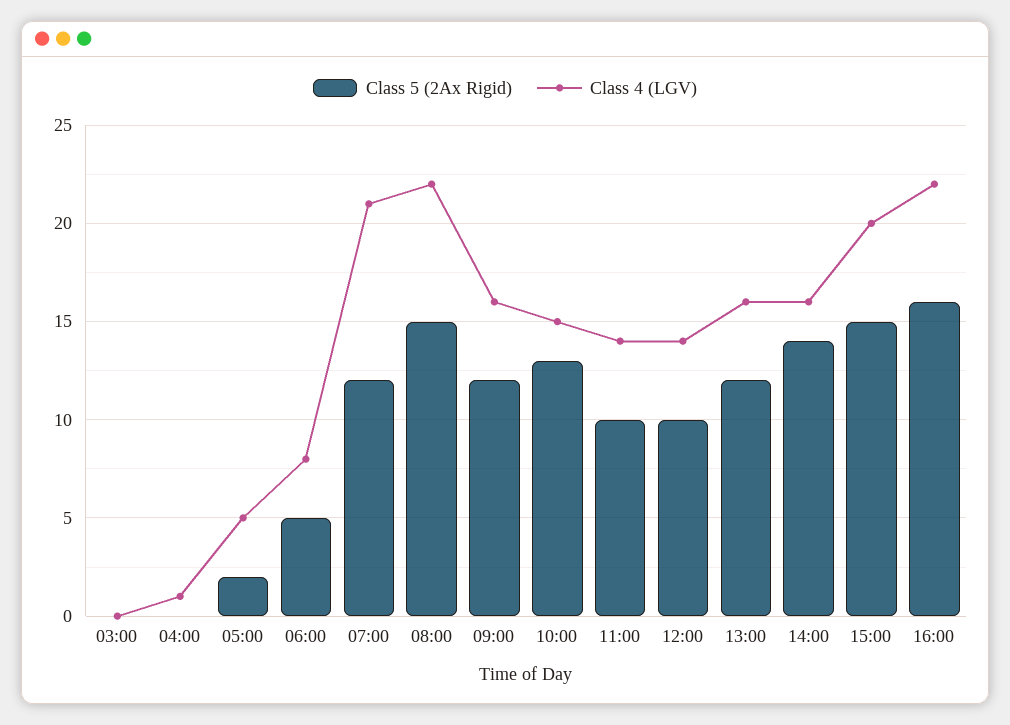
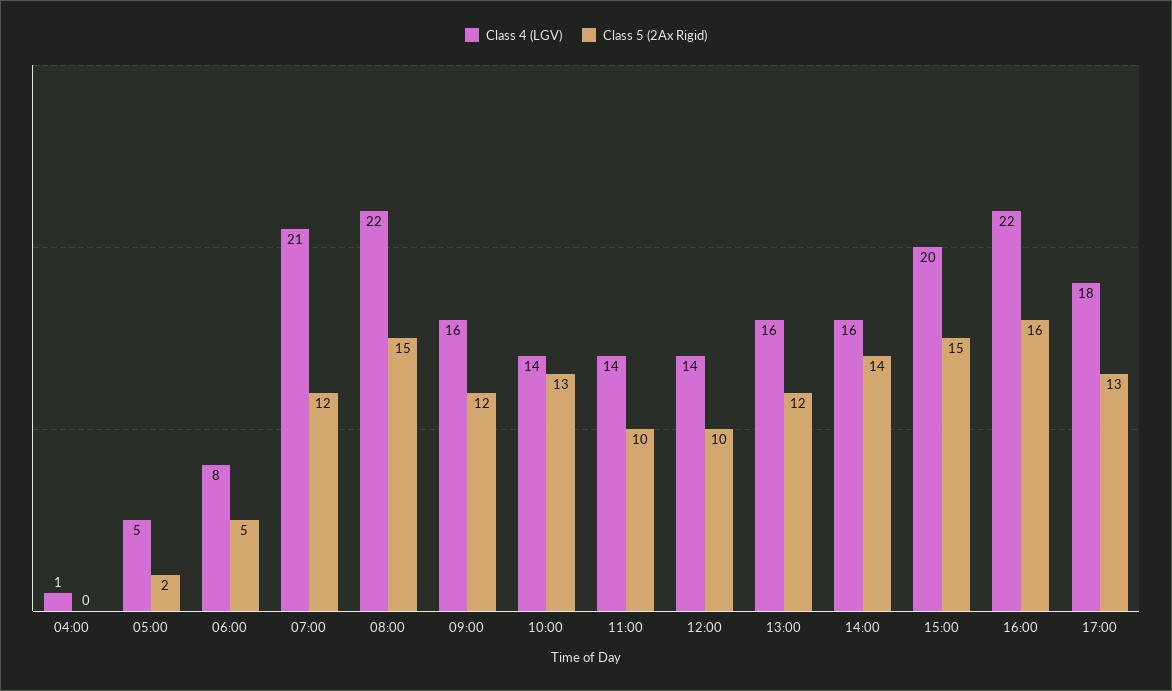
Class 5 (2Ax Rigid), 03:00: 0 -> none
Class 4 (LGV), 03:00: 0 -> none
Class 4 (LGV), 10:00: 15 -> 14
Class 4 (LGV), 17:00: none -> 18
Class 5 (2Ax Rigid), 17:00: none -> 13

